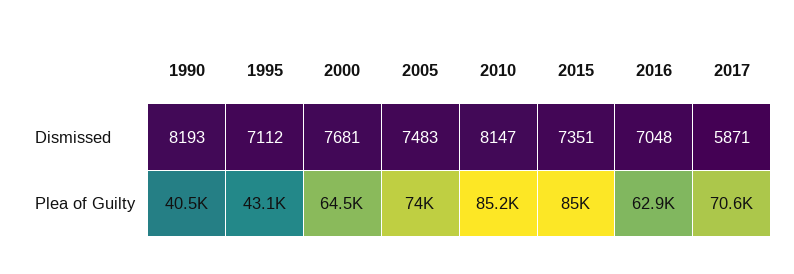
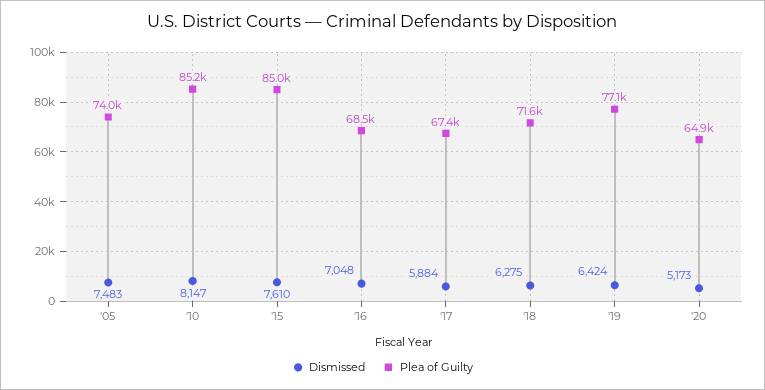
Dismissed, 1990: 8193 -> none
Dismissed, 1995: 7112 -> none
Dismissed, 2000: 7681 -> none
Dismissed, 2015: 7351 -> 7610
Dismissed, 2017: 5871 -> 5884
Plea of Guilty, 1990: 40500 -> none
Plea of Guilty, 1995: 43100 -> none
Plea of Guilty, 2000: 64500 -> none
Plea of Guilty, 2016: 62900 -> 68500
Plea of Guilty, 2017: 70600 -> 67400
Dismissed, '18: none -> 6275
Plea of Guilty, '18: none -> 71600
Dismissed, '19: none -> 6424
Plea of Guilty, '19: none -> 77100
Dismissed, '20: none -> 5173
Plea of Guilty, '20: none -> 64900

